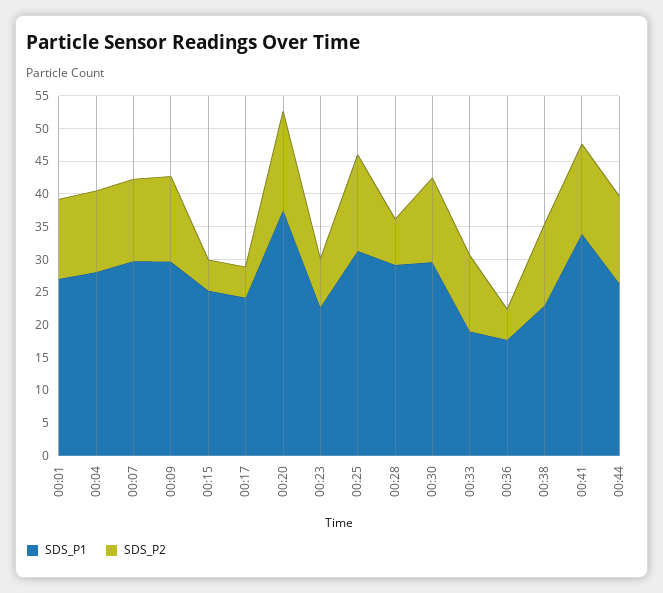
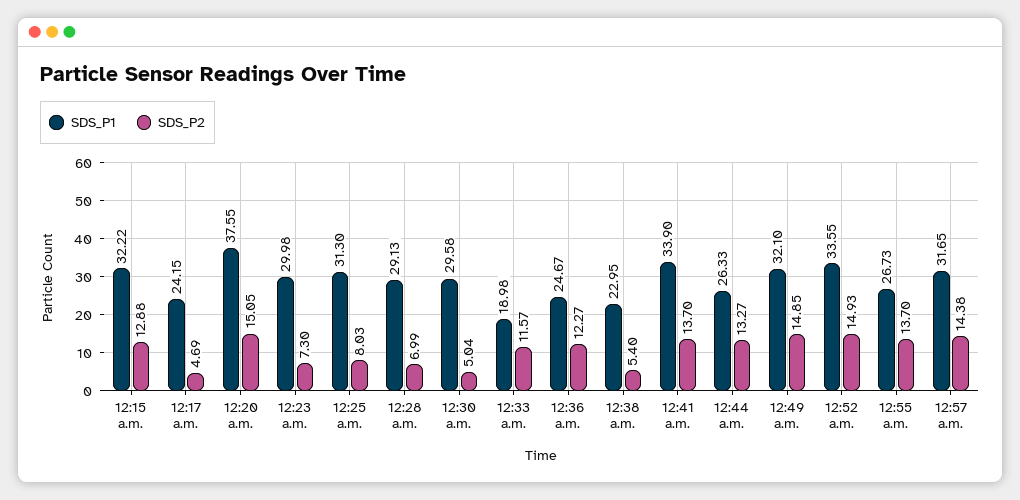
SDS_P1, 00:01: 27.5 -> none
SDS_P2, 00:01: 12.5 -> none
SDS_P1, 00:04: 27.5 -> none
SDS_P2, 00:04: 12.5 -> none
SDS_P1, 00:07: 30 -> none
SDS_P2, 00:07: 12.5 -> none
SDS_P1, 00:09: 30 -> none
SDS_P2, 00:09: 12.5 -> none
SDS_P1, 00:15: 25 -> 32.22
SDS_P2, 00:15: 5 -> 12.88
SDS_P1, 00:23: 22.5 -> 29.98
SDS_P2, 00:25: 15 -> 8.03
SDS_P2, 00:30: 12.5 -> 5.04
SDS_P1, 00:36: 17.5 -> 24.67
SDS_P2, 00:36: 5 -> 12.27
SDS_P2, 00:38: 12.5 -> 5.4
SDS_P1, 12:49 a.m.: none -> 32.1
SDS_P2, 12:49 a.m.: none -> 14.85
SDS_P1, 12:52 a.m.: none -> 33.55
SDS_P2, 12:52 a.m.: none -> 14.93
SDS_P1, 12:55 a.m.: none -> 26.73
SDS_P2, 12:55 a.m.: none -> 13.7
SDS_P1, 12:57 a.m.: none -> 31.65
SDS_P2, 12:57 a.m.: none -> 14.38

